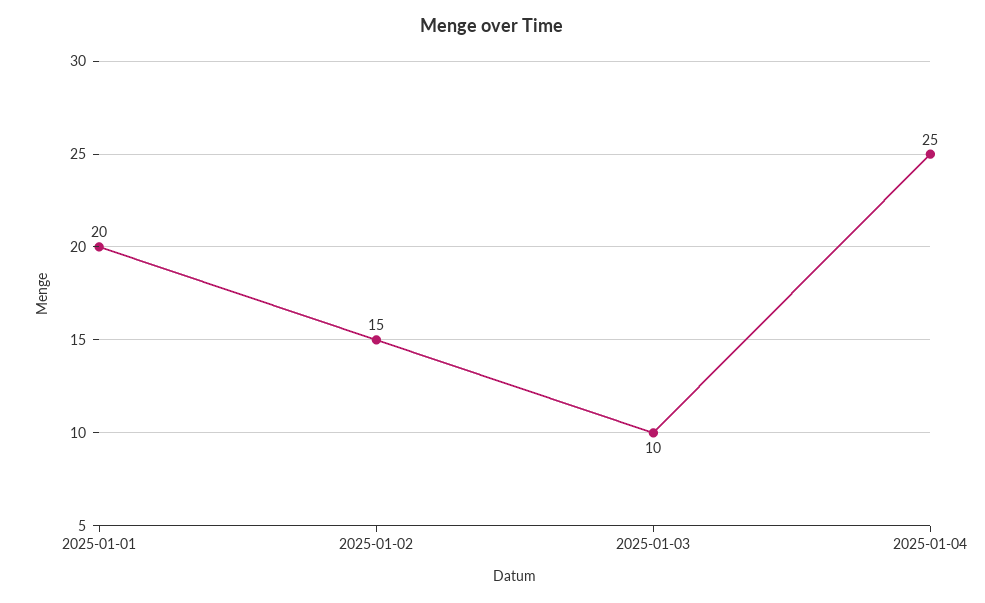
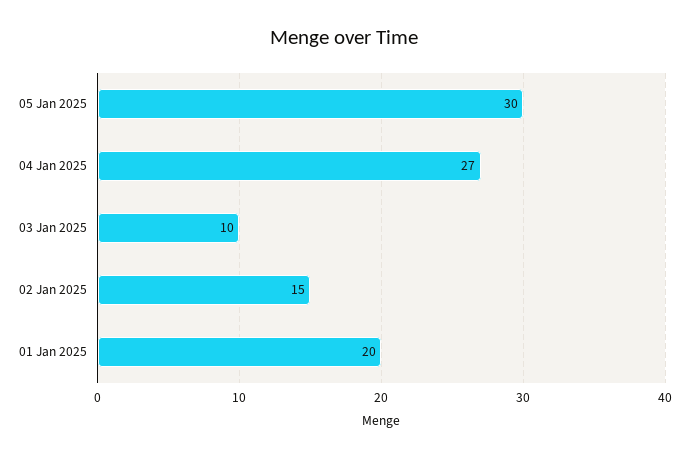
2025-01-04: 25 -> 27
05 Jan 2025: none -> 30

